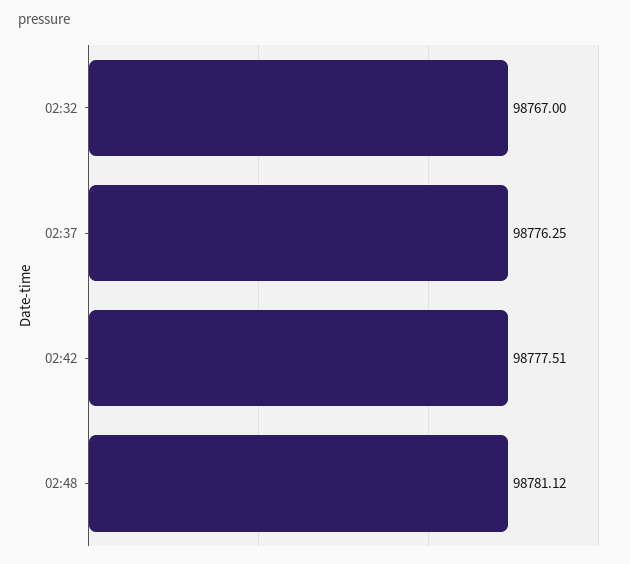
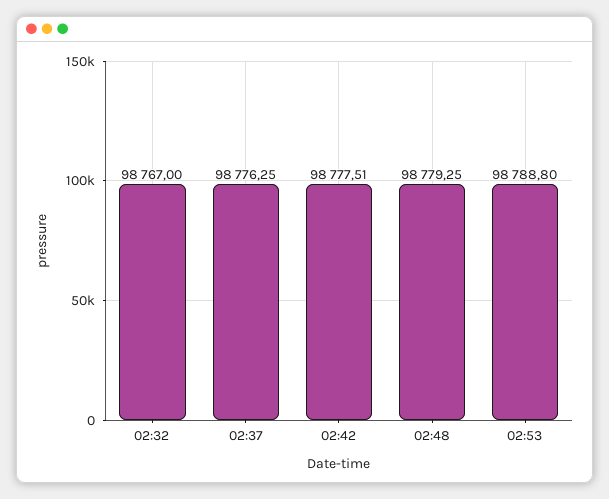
02:48: 98781.12 -> 98779.25
02:53: none -> 98788.8

